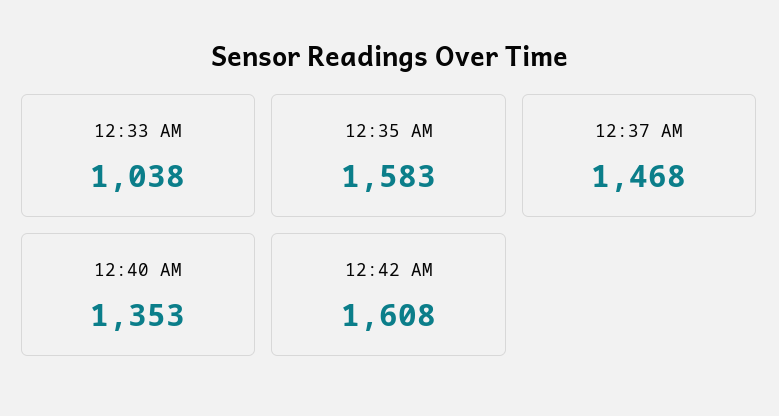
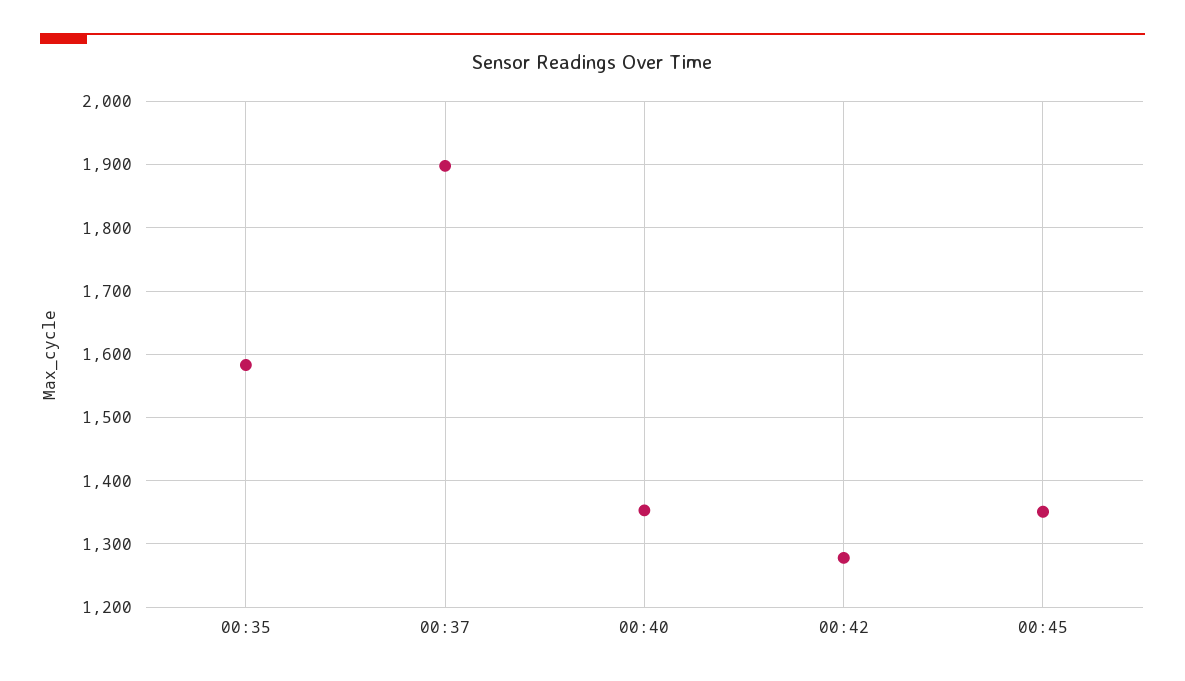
12:33 AM: 1038 -> none
12:37 AM: 1468 -> 1900
12:42 AM: 1608 -> 1280
00:45: none -> 1350

